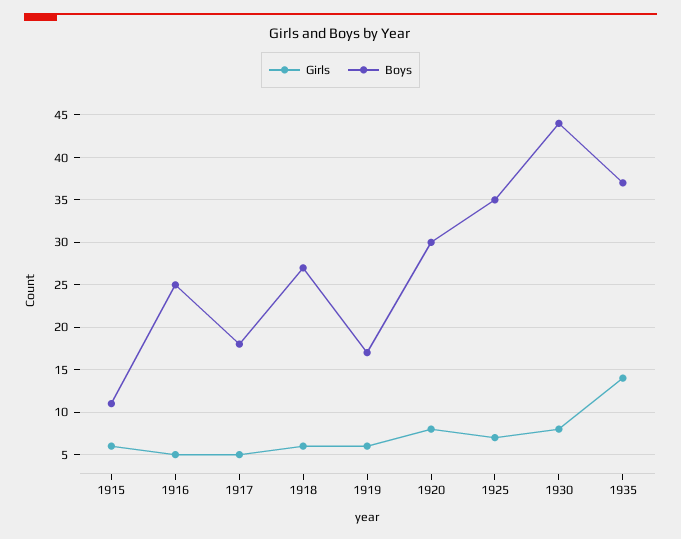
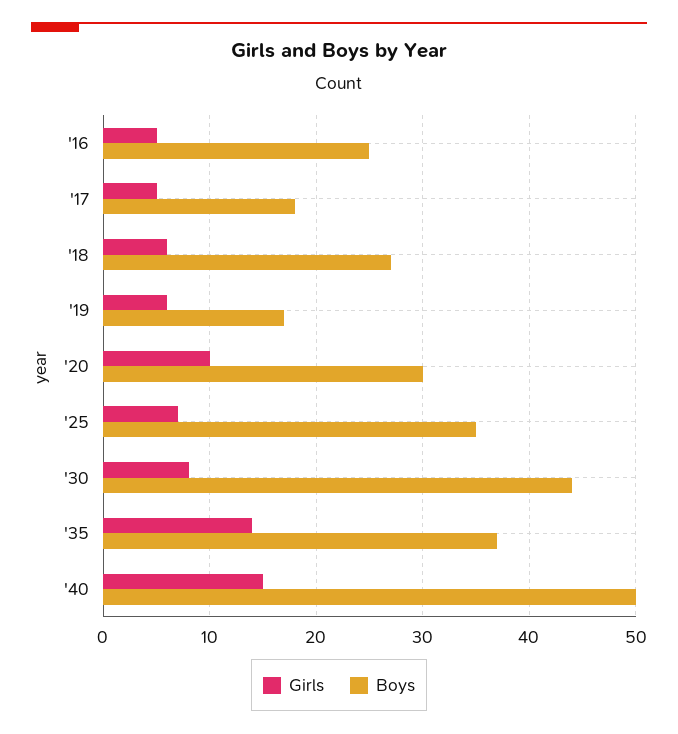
Girls, 1915: 6 -> none
Boys, 1915: 11 -> none
Girls, 1920: 8 -> 10
Girls, '40: none -> 15
Boys, '40: none -> 50

